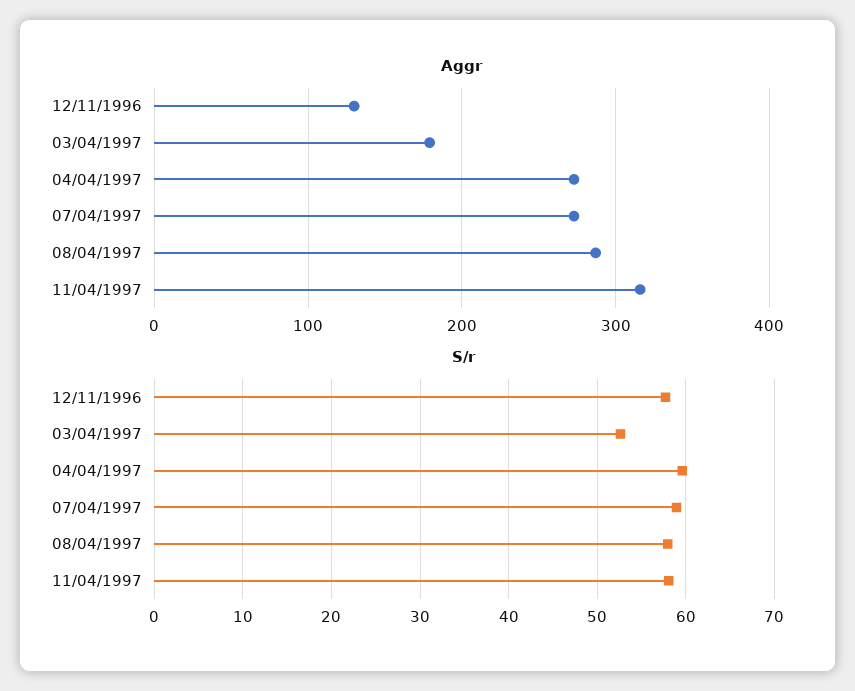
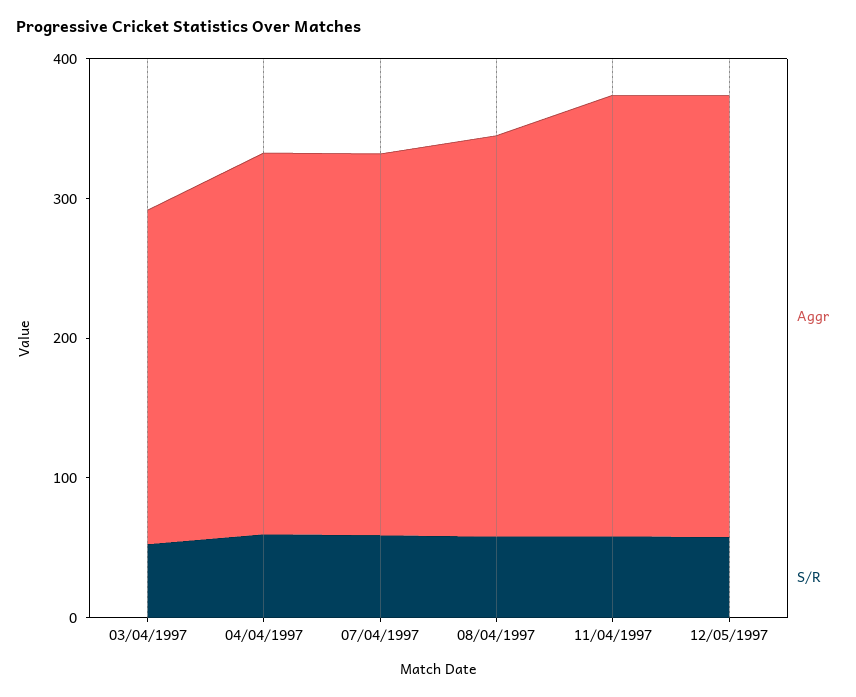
Aggr, 12/11/1996: 130 -> none
Aggr, 03/04/1997: 180 -> 240
S/r, 12/11/1996: 58 -> none
Aggr, 12/05/1997: none -> 320
S/r, 12/05/1997: none -> 60

